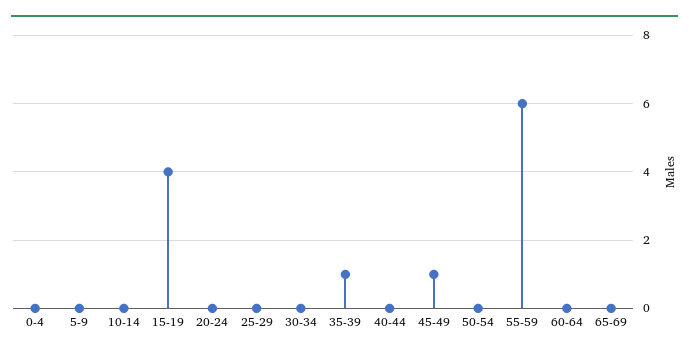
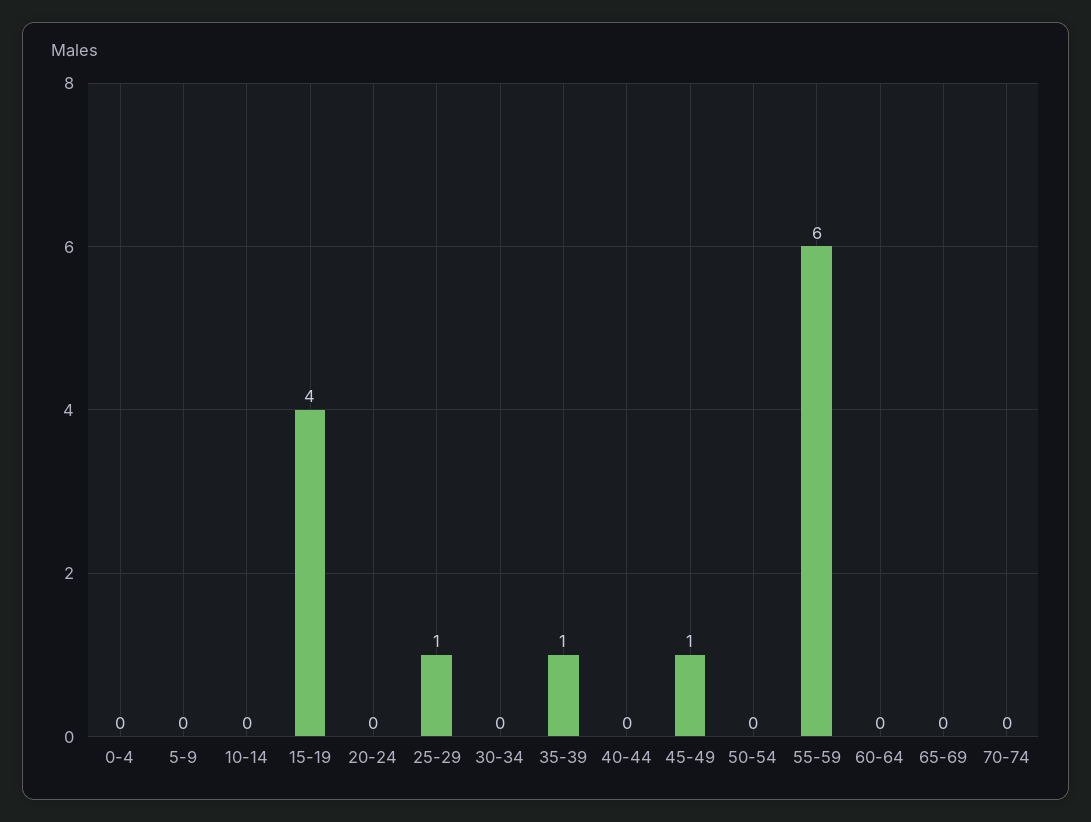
25-29: 0 -> 1
70-74: none -> 0

